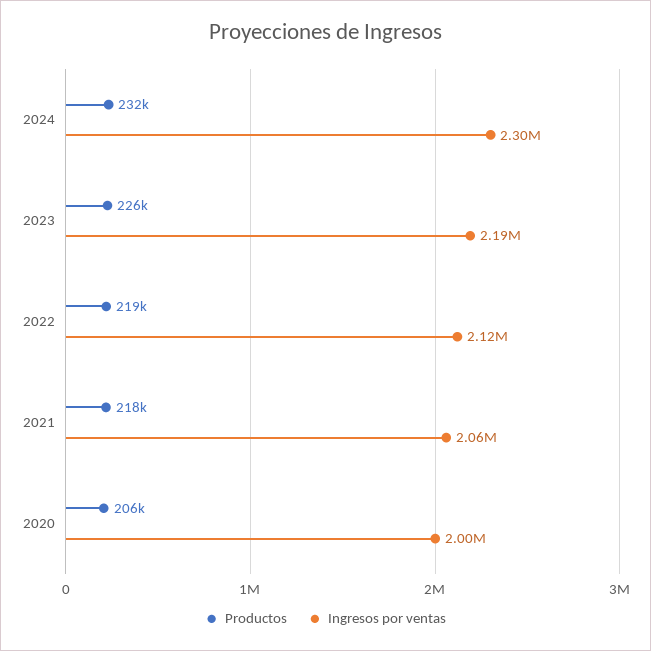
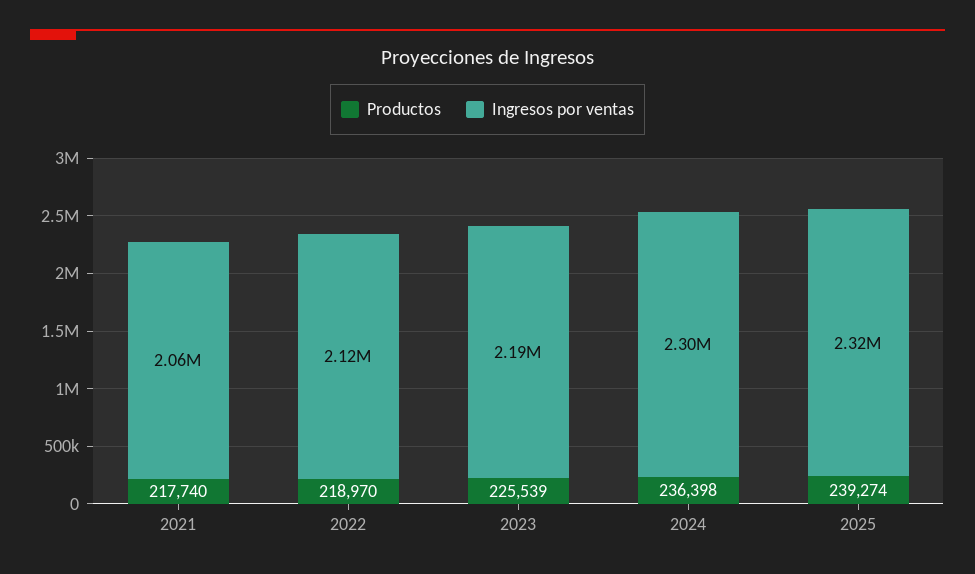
Productos, 2024: 232000 -> 236398
Productos, 2020: 206000 -> none
Ingresos por ventas, 2020: 2000000 -> none
Productos, 2025: none -> 239274
Ingresos por ventas, 2025: none -> 2320000

